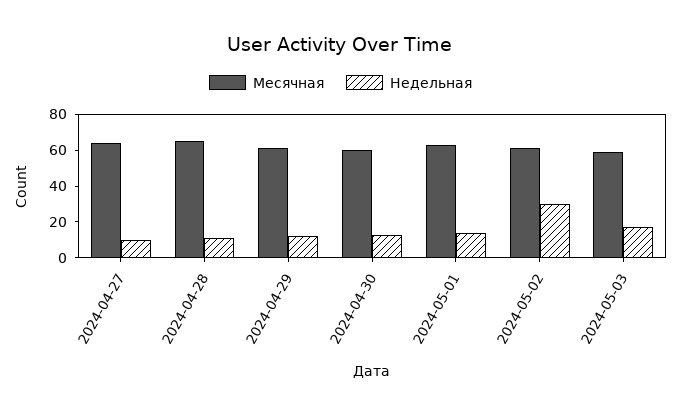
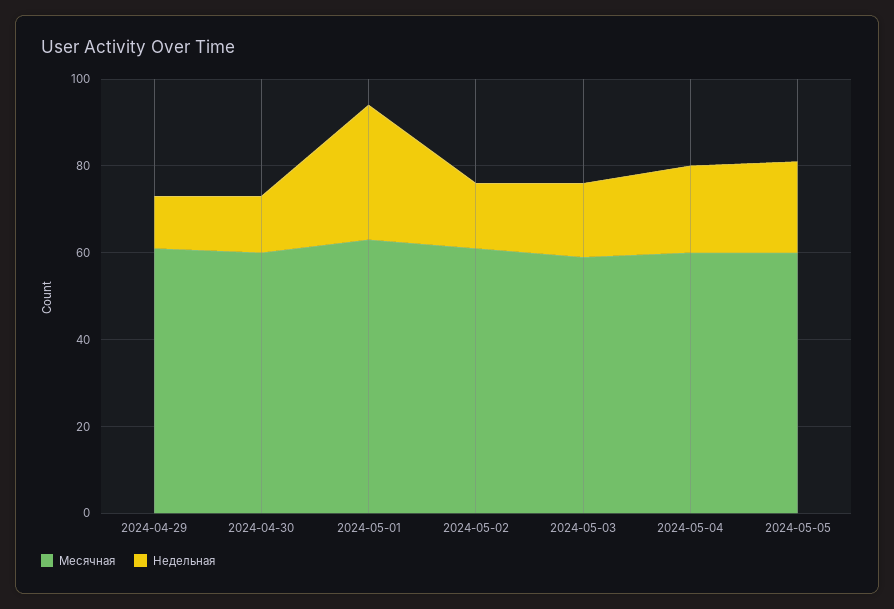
Месячная, 2024-04-27: 65 -> none
Недельная, 2024-04-27: 10 -> none
Месячная, 2024-04-28: 65 -> none
Недельная, 2024-04-28: 10 -> none
Недельная, 2024-05-01: 15 -> 30
Недельная, 2024-05-02: 30 -> 15
Месячная, 2024-05-04: none -> 60
Недельная, 2024-05-04: none -> 20
Месячная, 2024-05-05: none -> 60
Недельная, 2024-05-05: none -> 20

